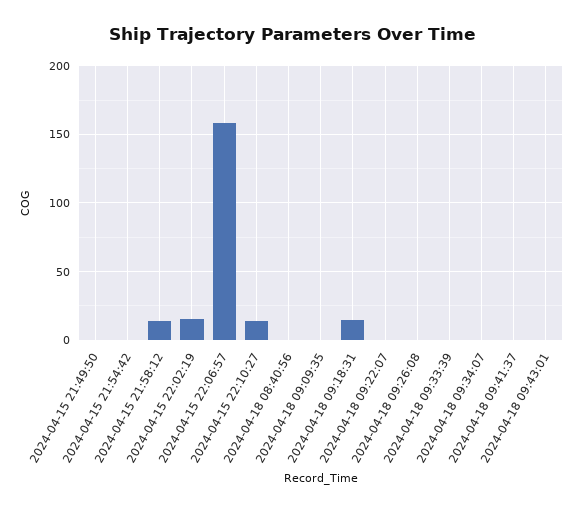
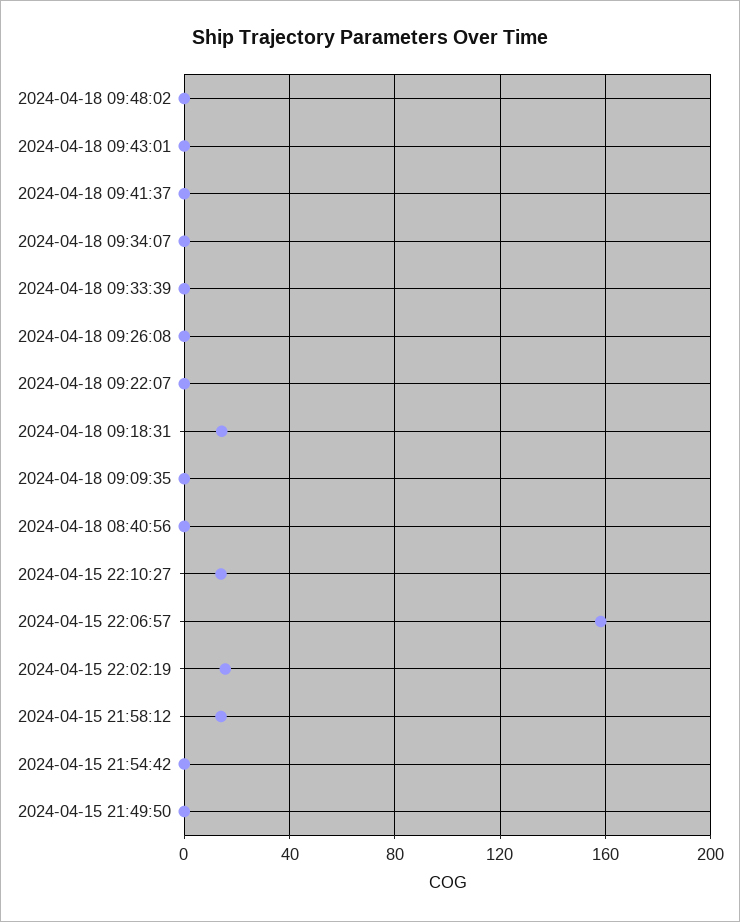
2024-04-18 09:48:02: none -> 0

